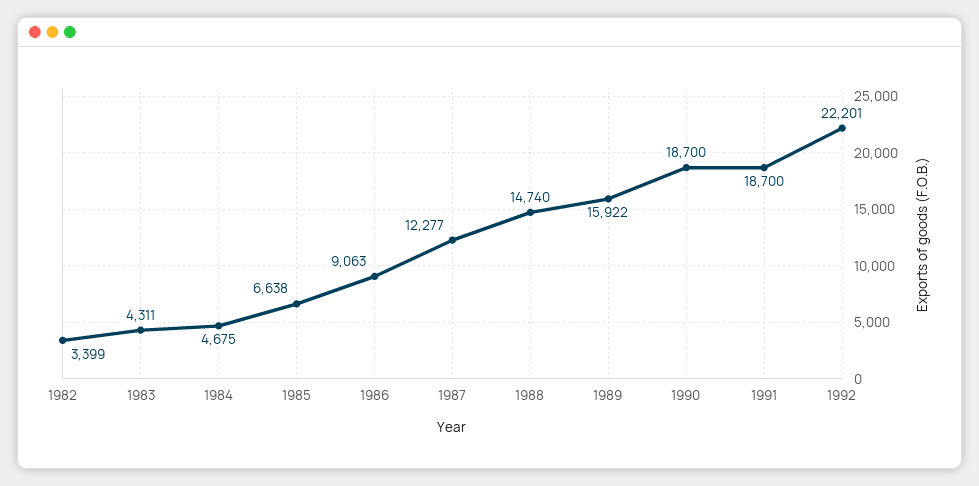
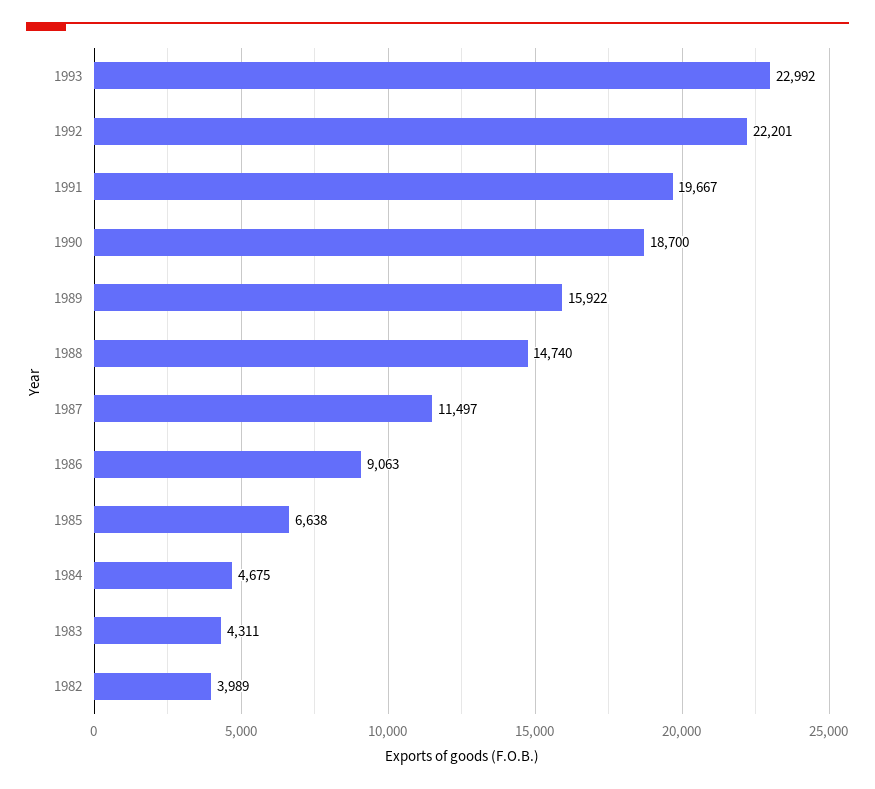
1982: 3399 -> 3989
1987: 12277 -> 11497
1991: 18700 -> 19667
1993: none -> 22992

